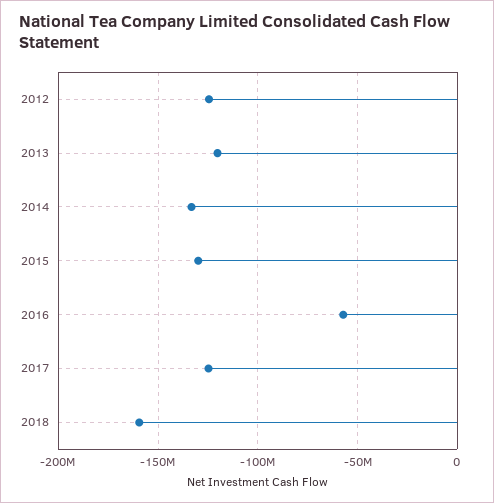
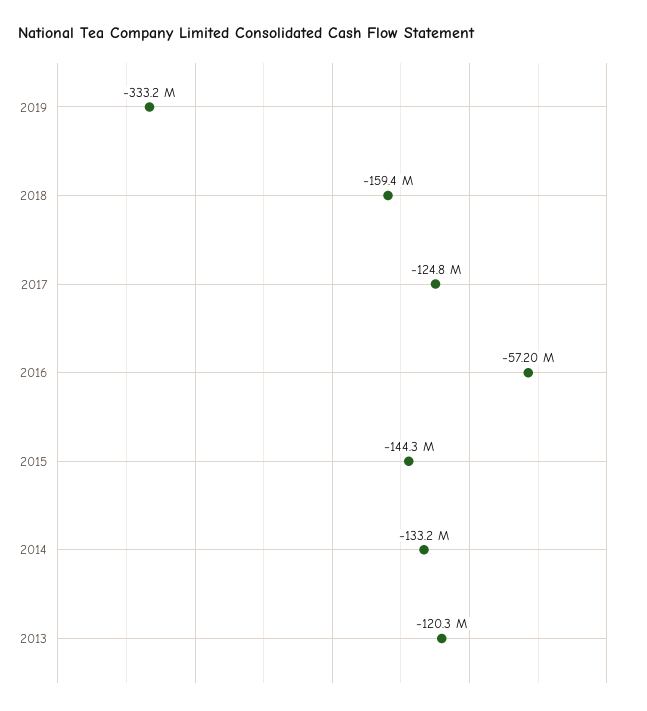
2012: -125000000 -> none
2015: -130000000 -> -144300000
2019: none -> -333200000

